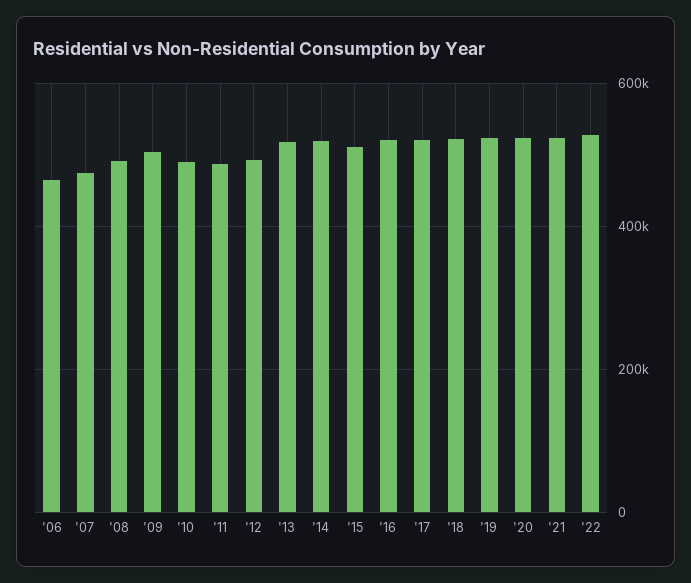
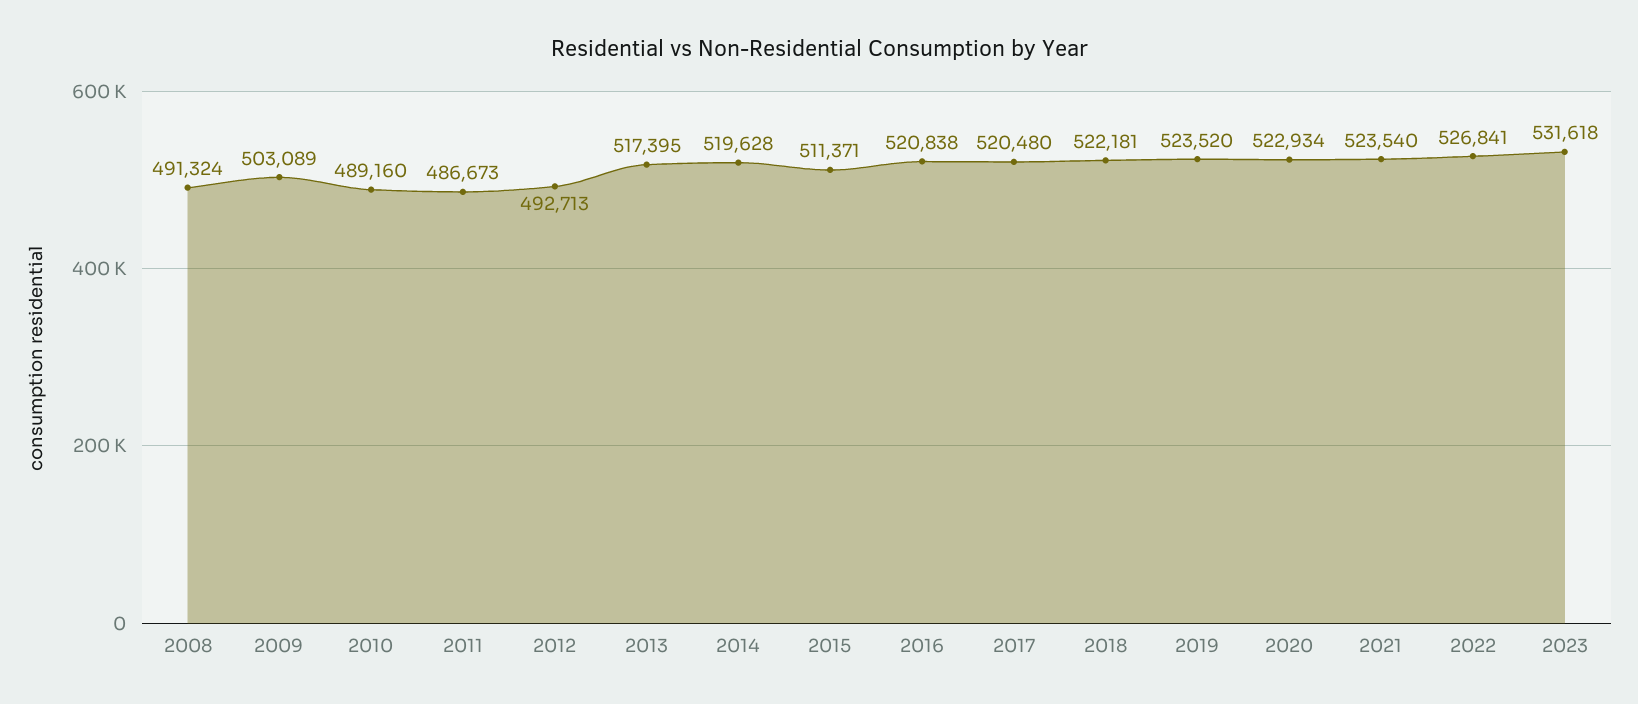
'06: 460000 -> none
'07: 480000 -> none
2023: none -> 531618

